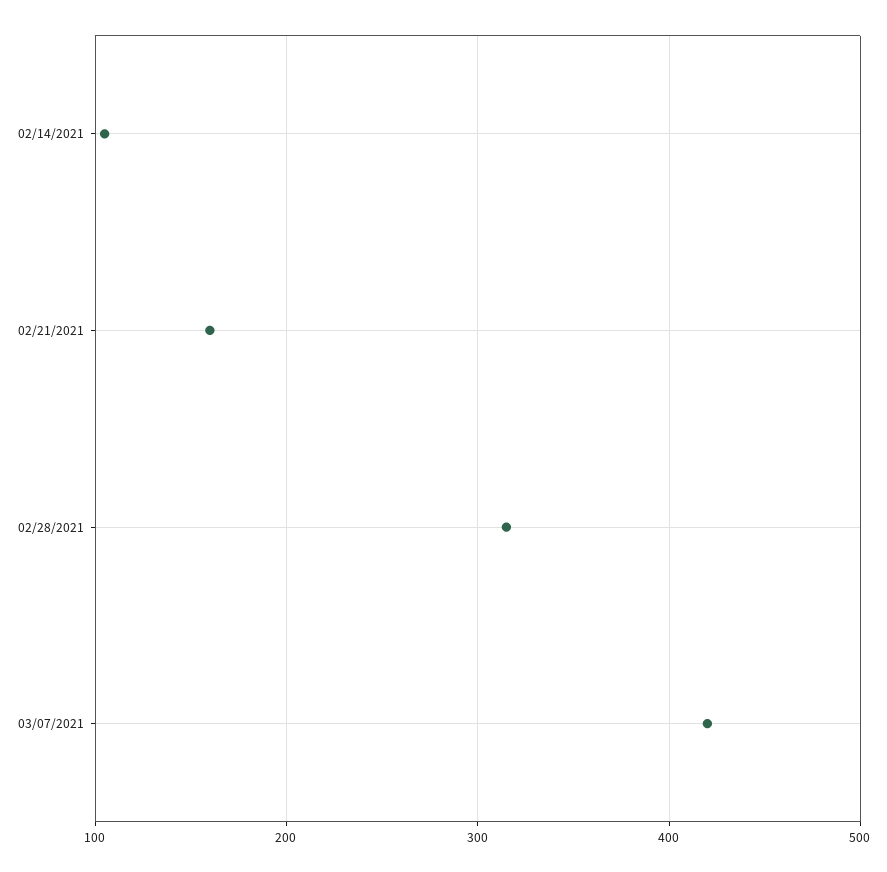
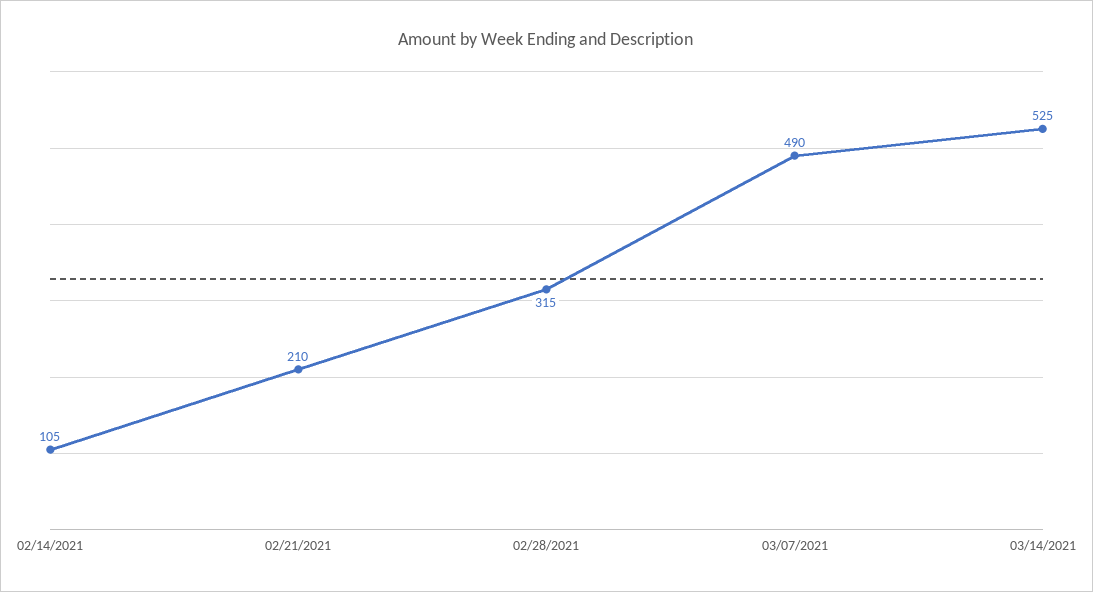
02/21/2021: 160 -> 210
03/07/2021: 420 -> 490
03/14/2021: none -> 525

